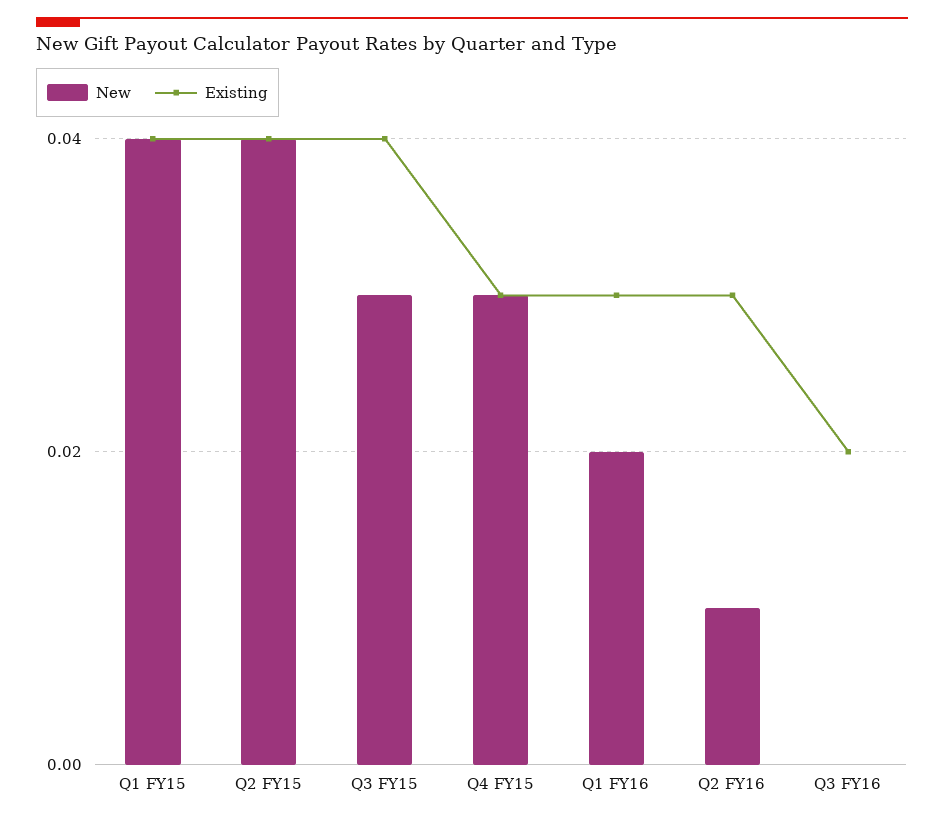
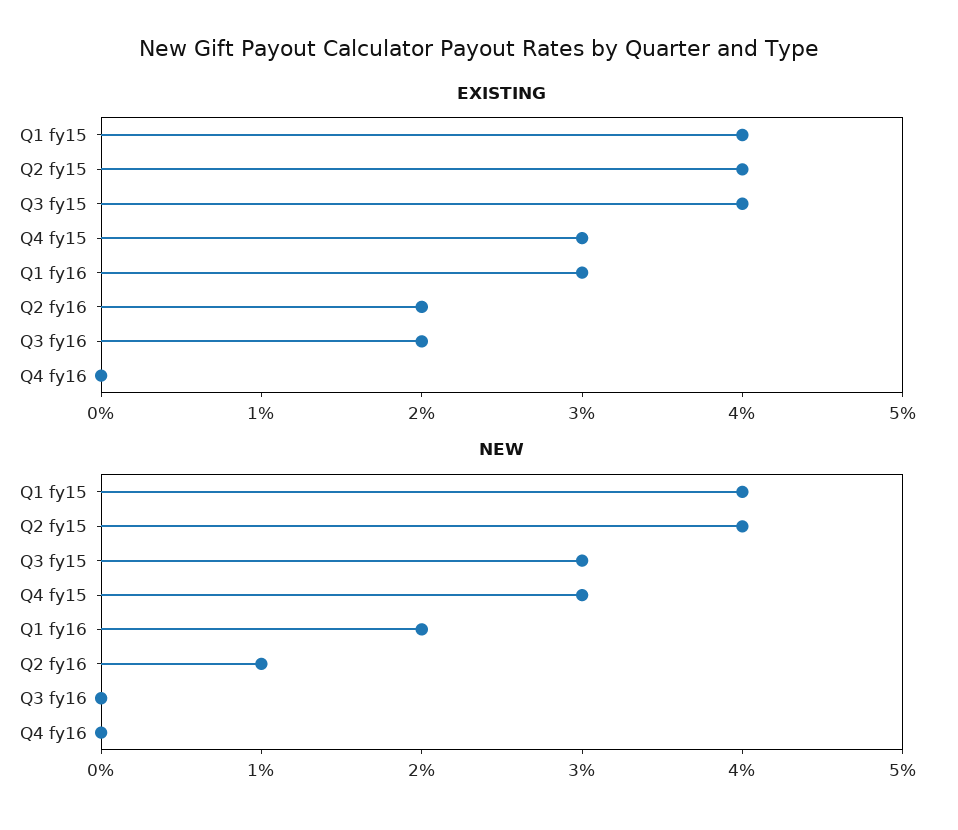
Existing, Q2 FY16: 0.03 -> 0.02
Existing, Q4 fy16: none -> 0
New, Q4 fy16: none -> 0

